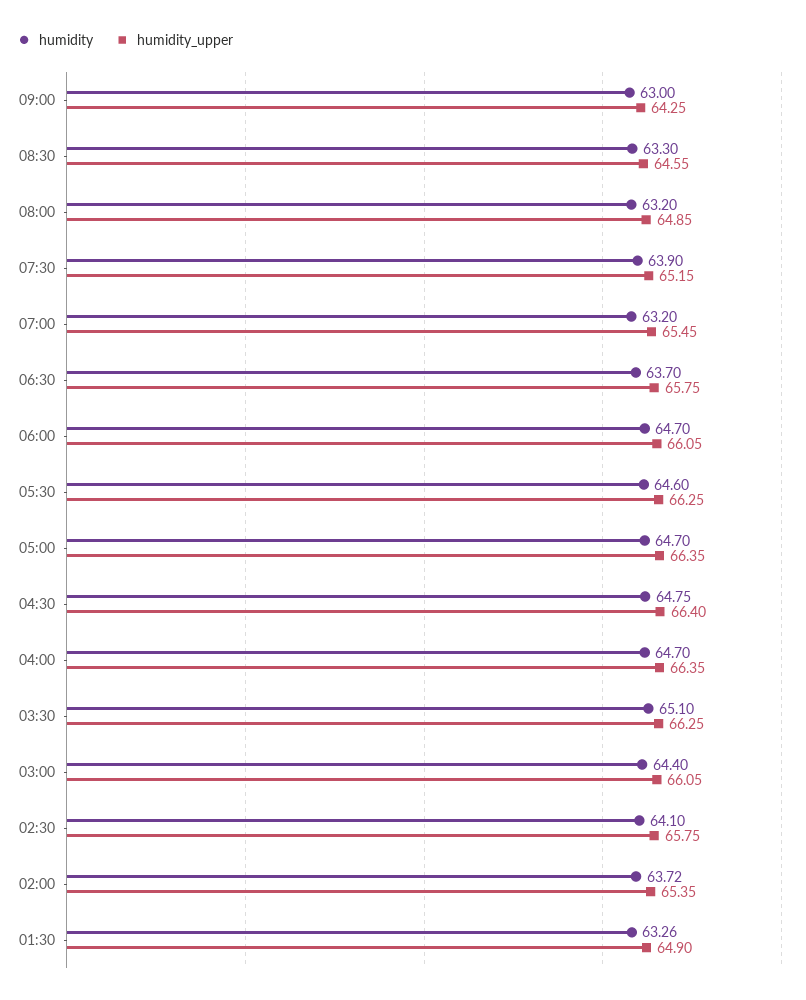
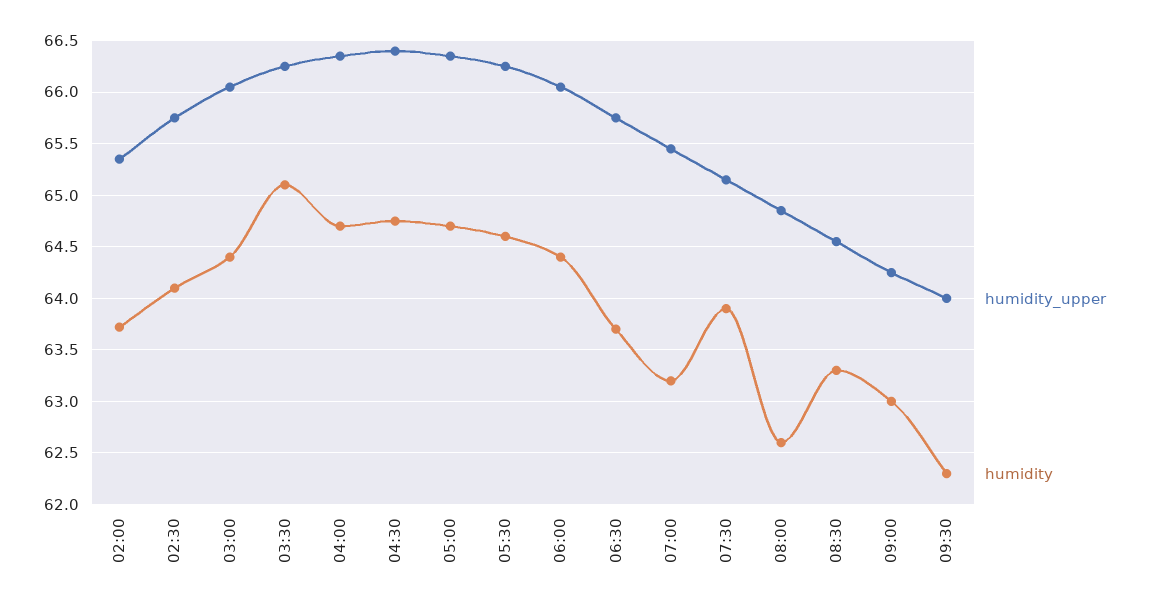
humidity, 08:00: 63.2 -> 62.6
humidity, 06:00: 64.7 -> 64.4
humidity, 01:30: 63.26 -> none
humidity_upper, 01:30: 64.9 -> none
humidity_upper, 09:30: none -> 64
humidity, 09:30: none -> 62.3

